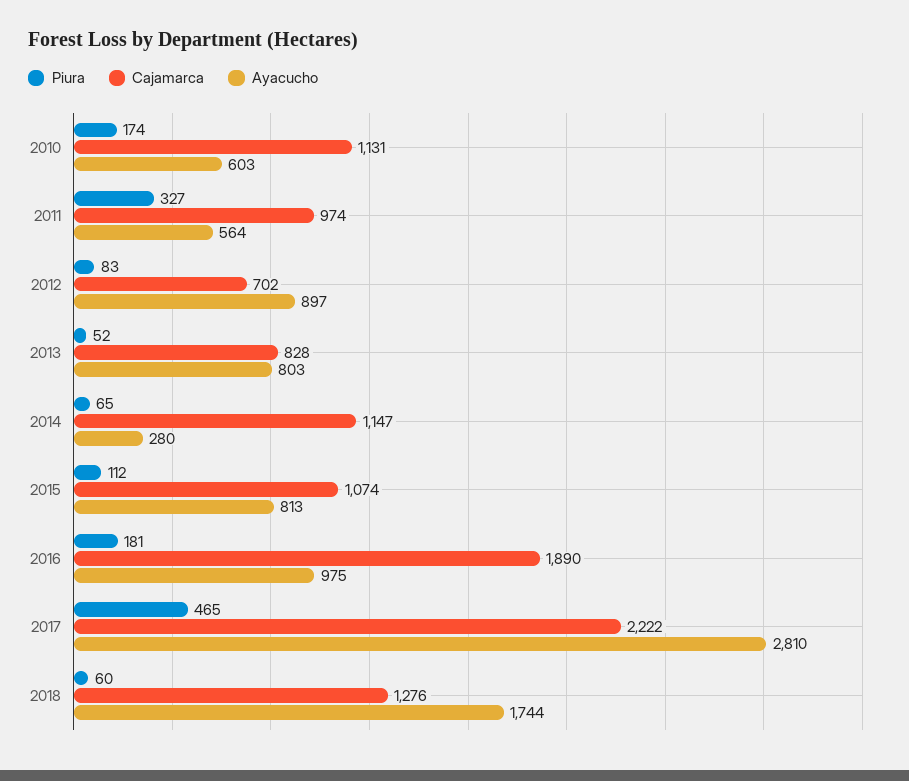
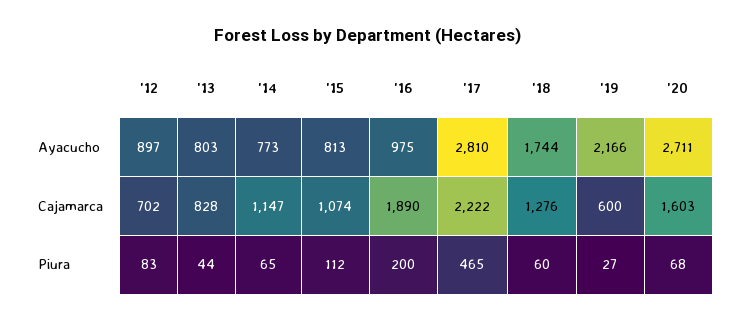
Piura, 2010: 174 -> none
Cajamarca, 2010: 1131 -> none
Ayacucho, 2010: 603 -> none
Piura, 2011: 327 -> none
Cajamarca, 2011: 974 -> none
Ayacucho, 2011: 564 -> none
Piura, 2013: 52 -> 44
Ayacucho, 2014: 280 -> 773
Piura, 2016: 181 -> 200
Ayacucho, '19: none -> 2166
Ayacucho, '20: none -> 2711
Cajamarca, '19: none -> 600
Cajamarca, '20: none -> 1603
Piura, '19: none -> 27
Piura, '20: none -> 68

